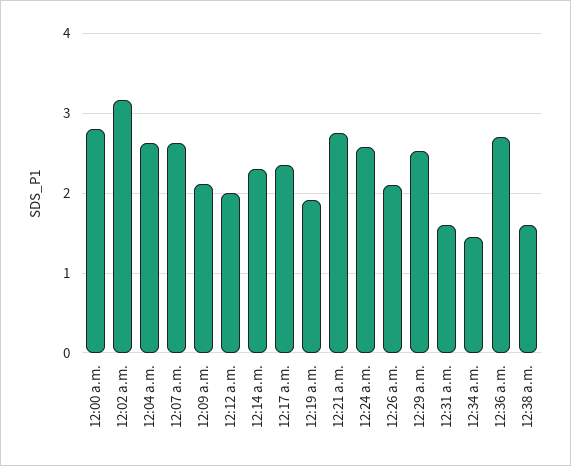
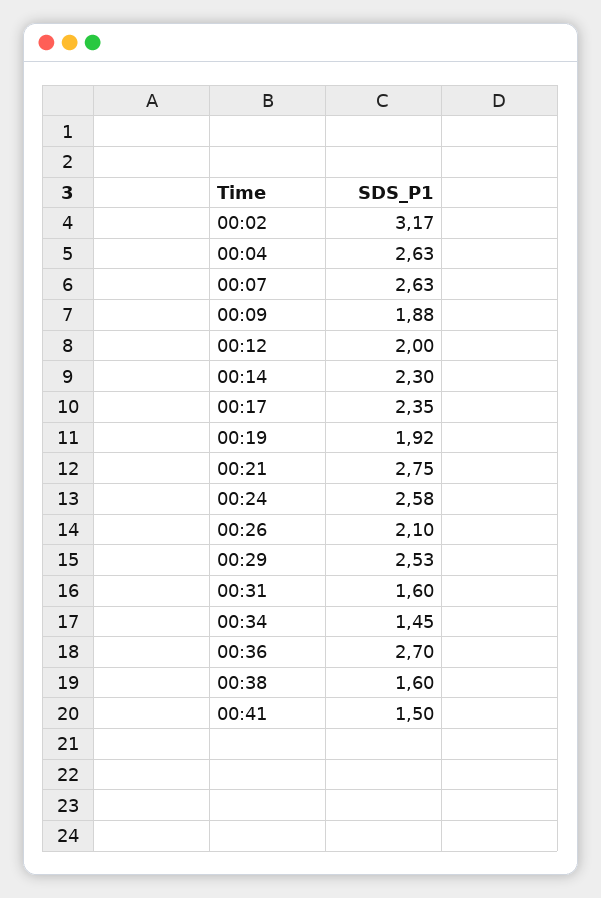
12:00 a.m.: 2.8 -> none
12:09 a.m.: 2.1 -> 1.88
00:41: none -> 1.5

